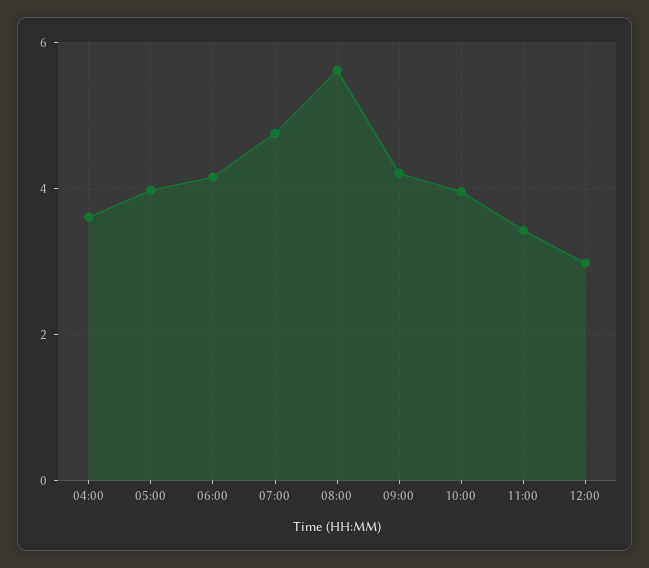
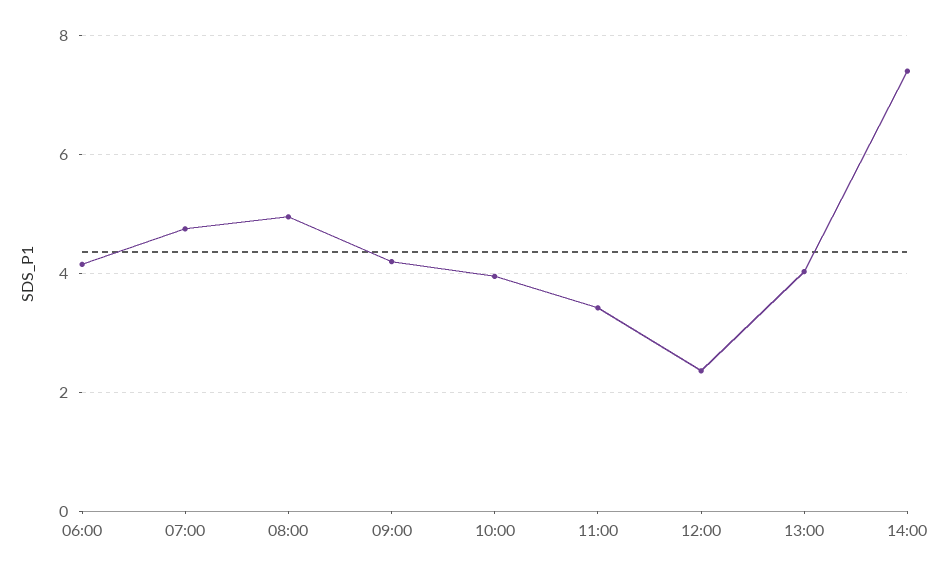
04:00: 3.6 -> none
05:00: 4 -> none
08:00: 5.6 -> 5
12:00: 3 -> 2.4
13:00: none -> 4
14:00: none -> 7.4

